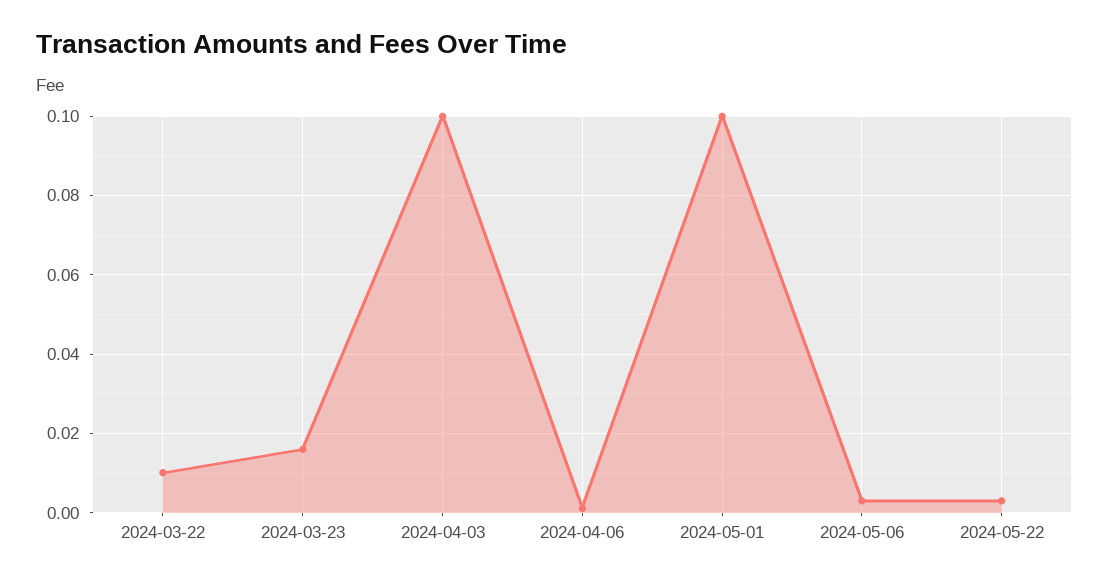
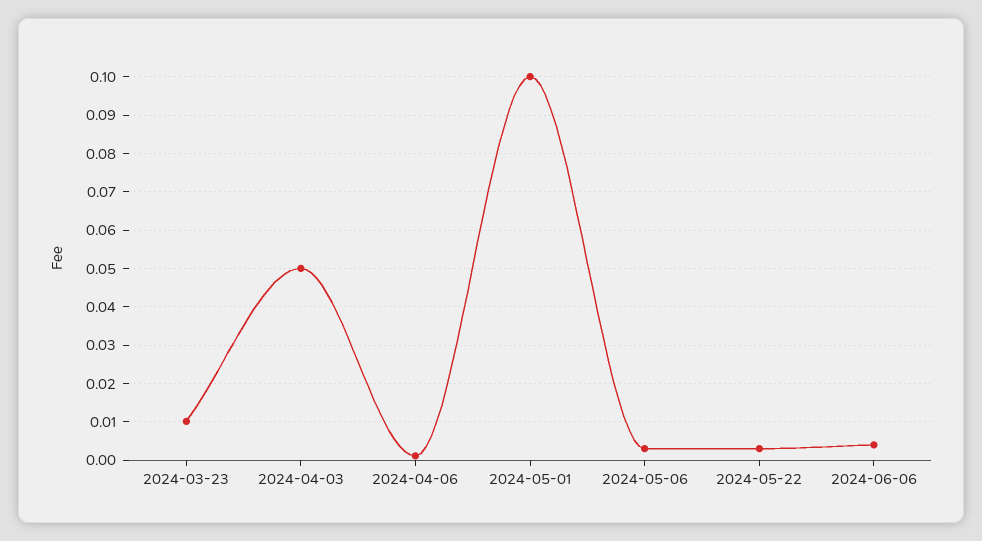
2024-03-22: 0.01 -> none
2024-03-23: 0.016 -> 0.01
2024-04-03: 0.1 -> 0.05
2024-06-06: none -> 0.004

